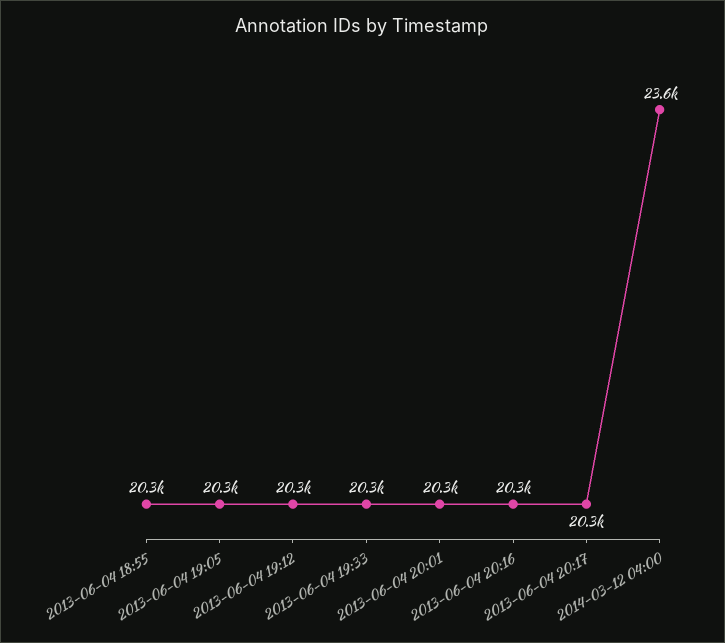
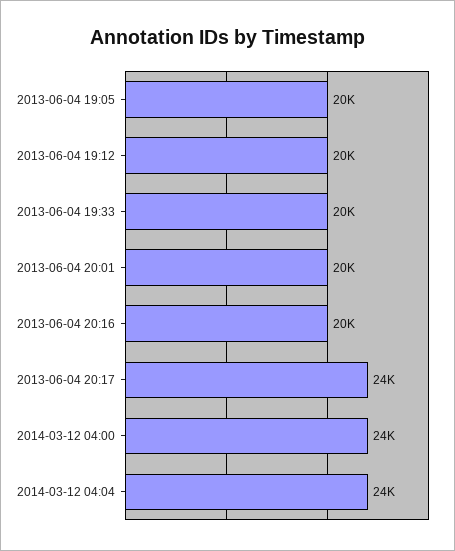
2013-06-04 18:55: 20300 -> none
2013-06-04 20:17: 20300 -> 24000
2014-03-12 04:04: none -> 24000

